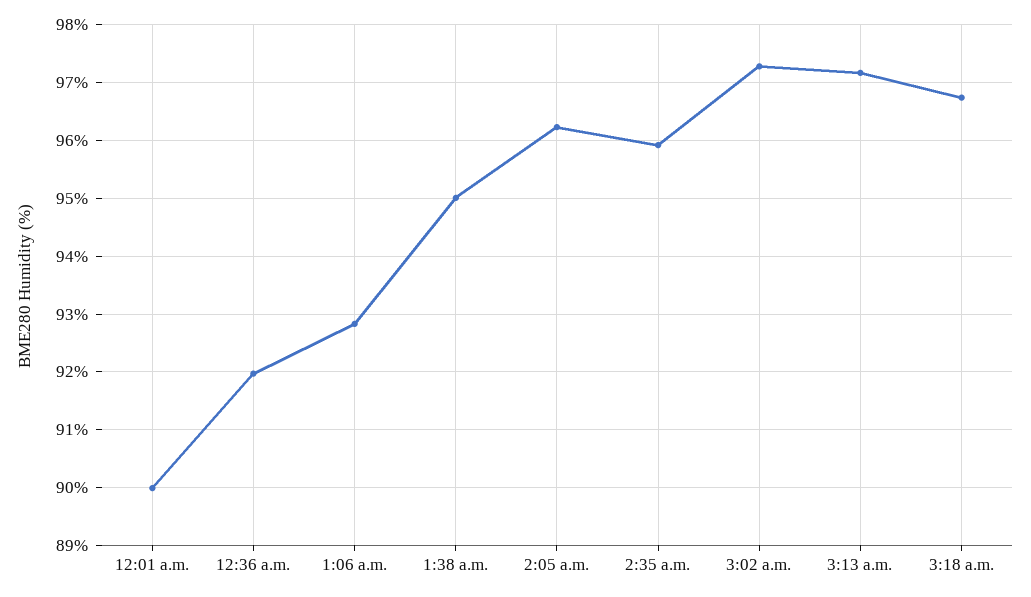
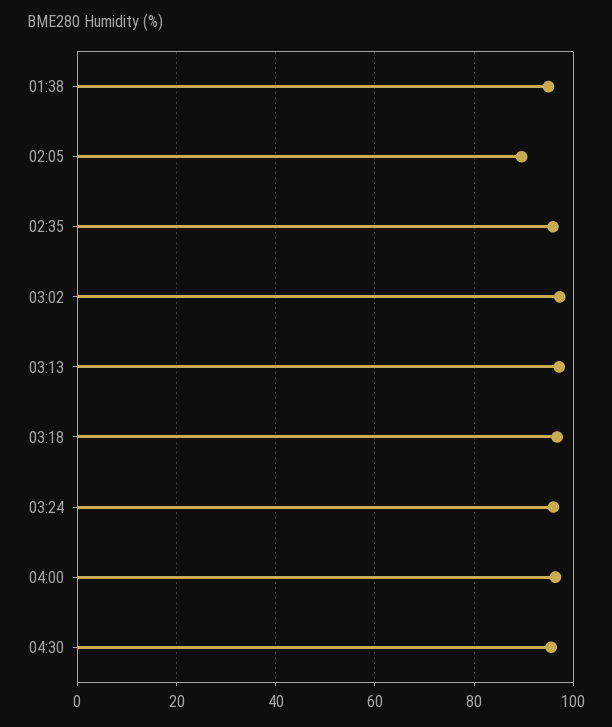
12:01 a.m.: 90 -> none
12:36 a.m.: 92 -> none
1:06 a.m.: 92.8 -> none
2:05 a.m.: 96.2 -> 90
03:24: none -> 96
04:00: none -> 96
04:30: none -> 96

